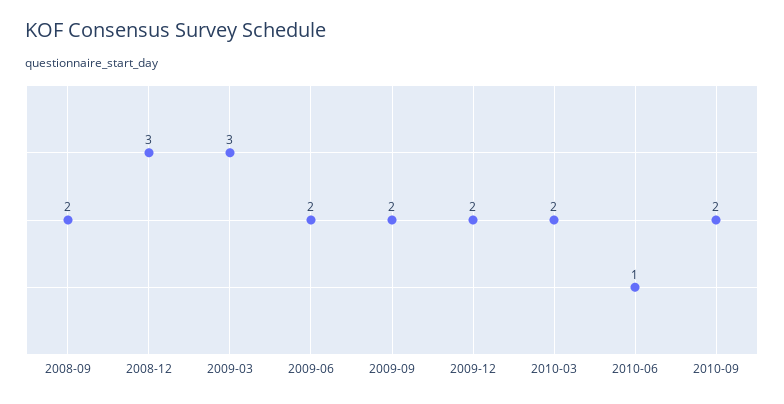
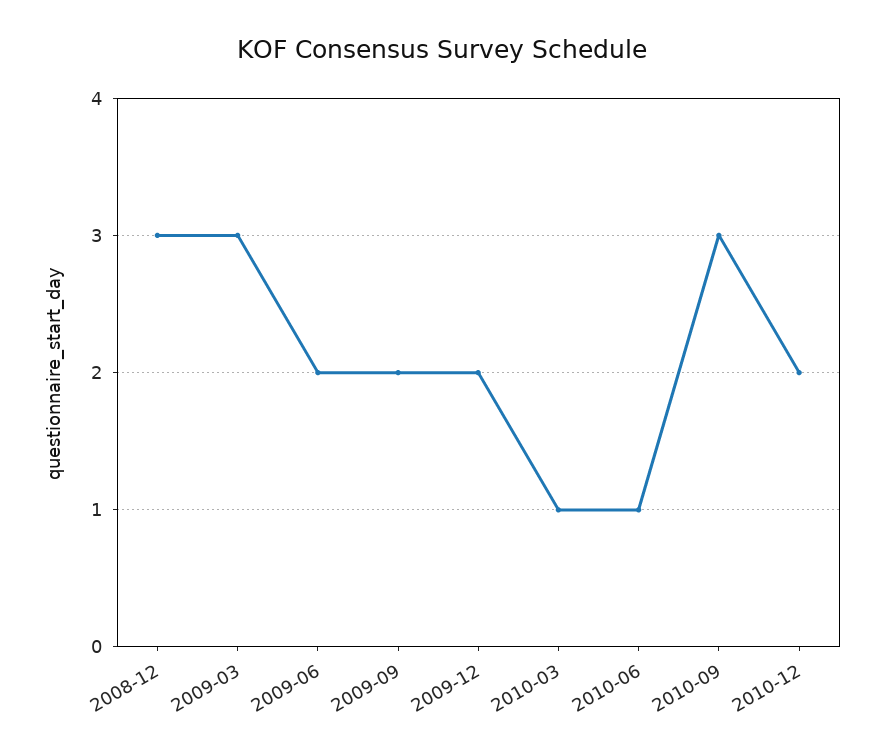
2008-09: 2 -> none
2010-03: 2 -> 1
2010-09: 2 -> 3
2010-12: none -> 2

